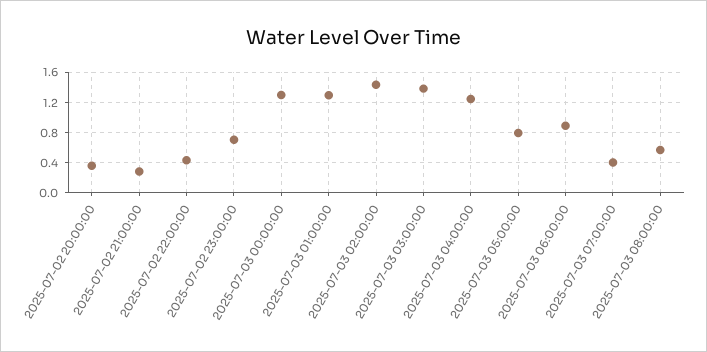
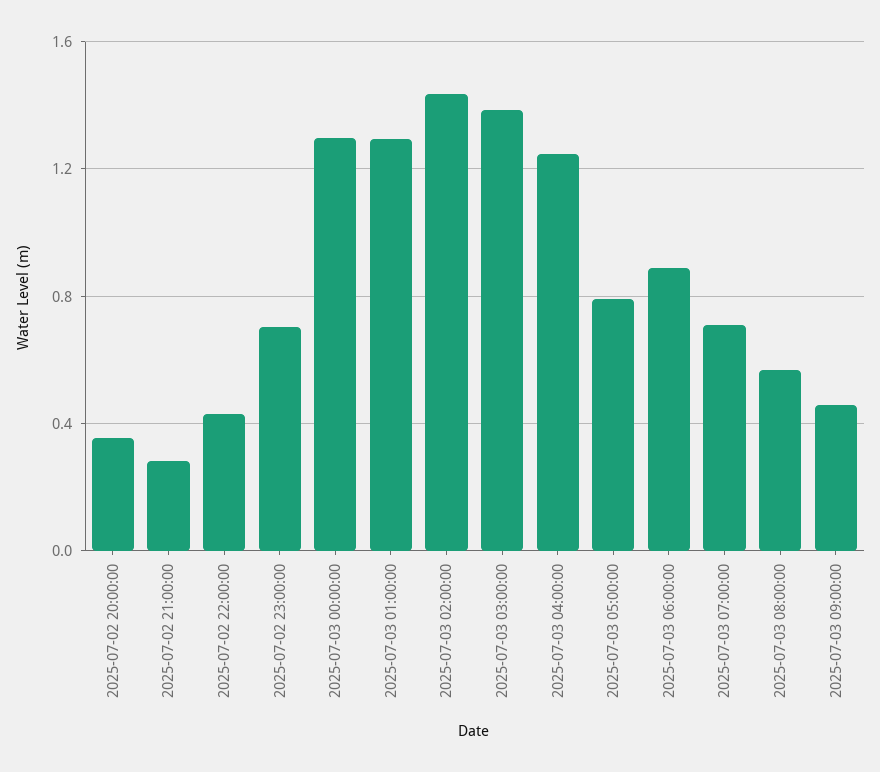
2025-07-03 07:00:00: 0.4 -> 0.7
2025-07-03 09:00:00: none -> 0.45

